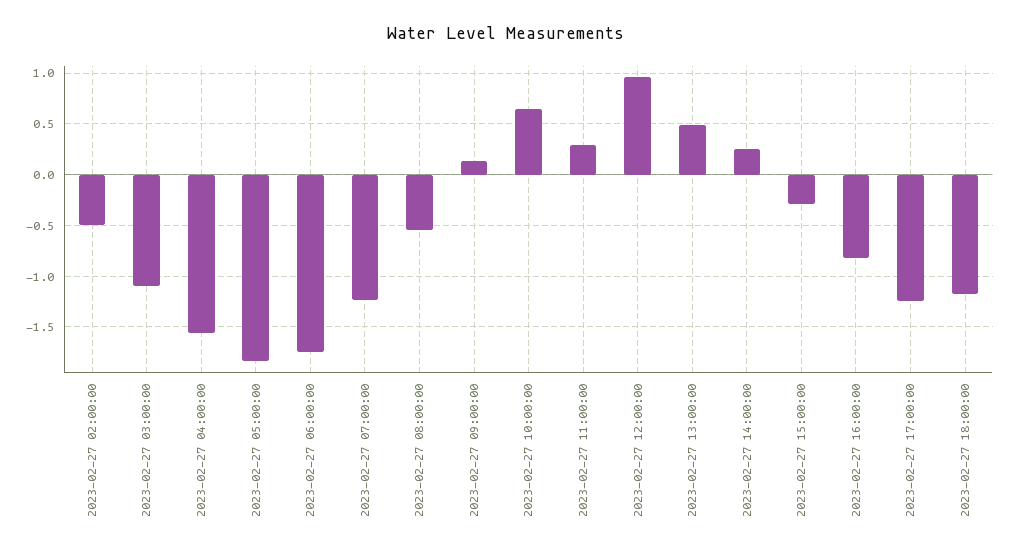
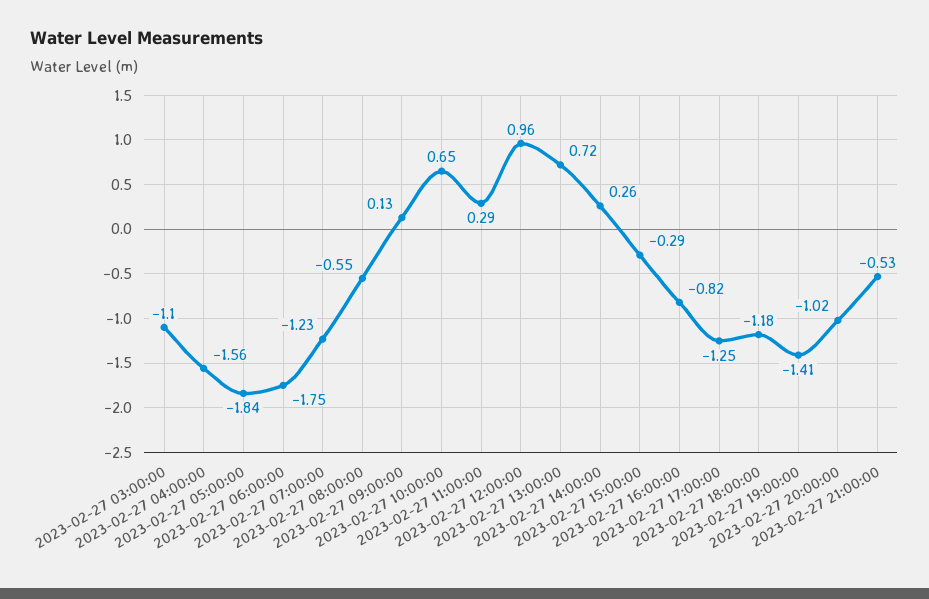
2023-02-27 02:00:00: -0.5 -> none
2023-02-27 13:00:00: 0.5 -> 0.72
2023-02-27 19:00:00: none -> -1.41
2023-02-27 20:00:00: none -> -1.02
2023-02-27 21:00:00: none -> -0.53

